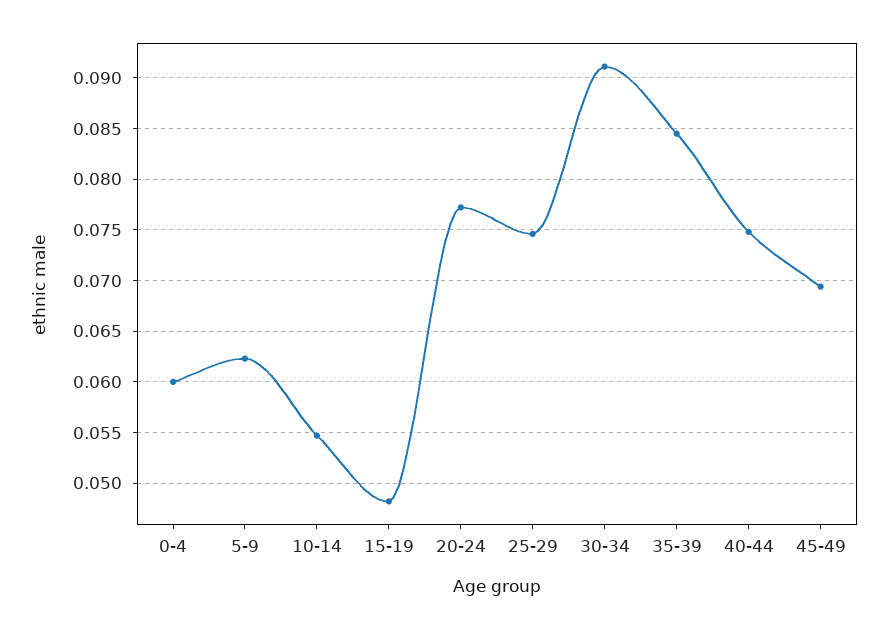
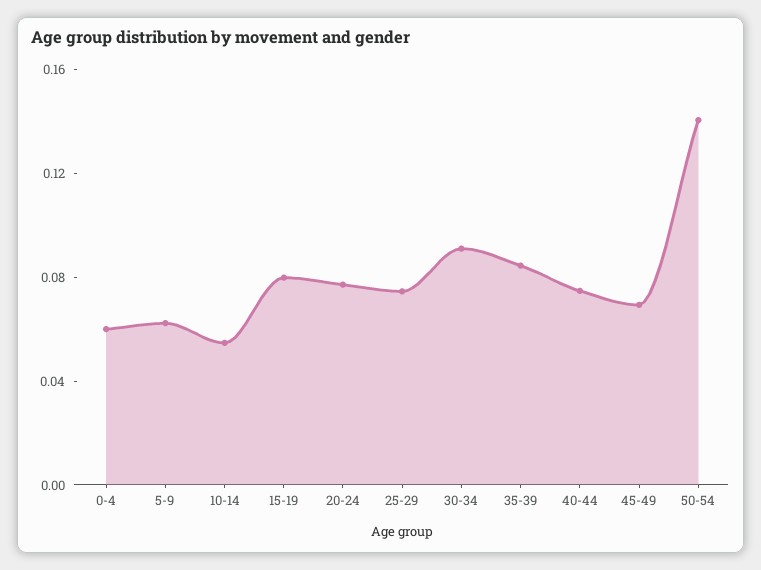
15-19: 0.048 -> 0.08
50-54: none -> 0.14

